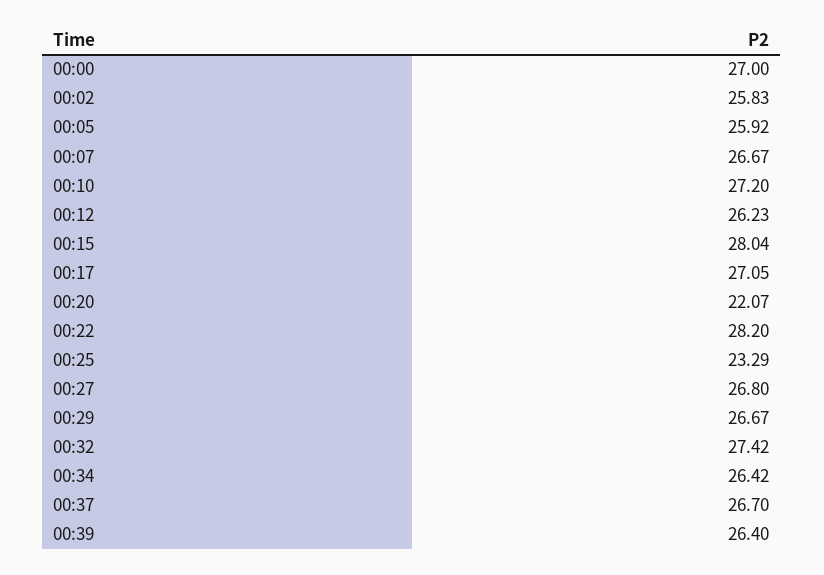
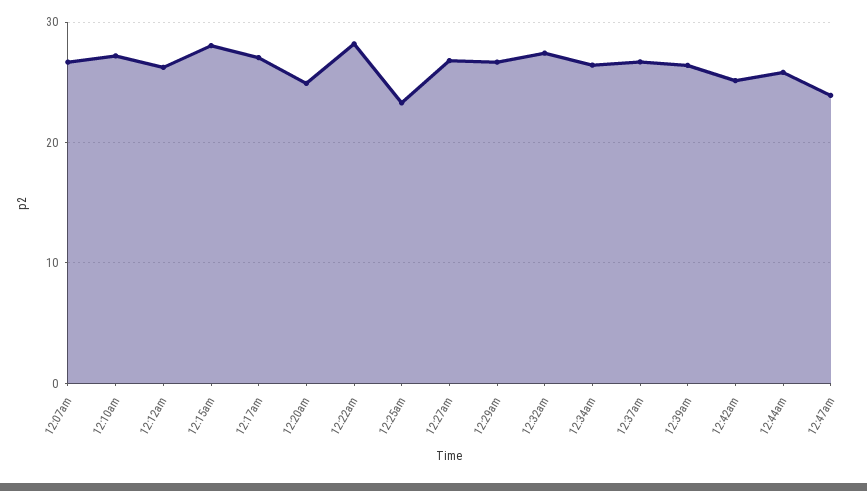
00:00: 27 -> none
00:02: 25.83 -> none
00:05: 25.92 -> none
00:20: 22.07 -> 25
12:42am: none -> 25
12:44am: none -> 26
12:47am: none -> 24

